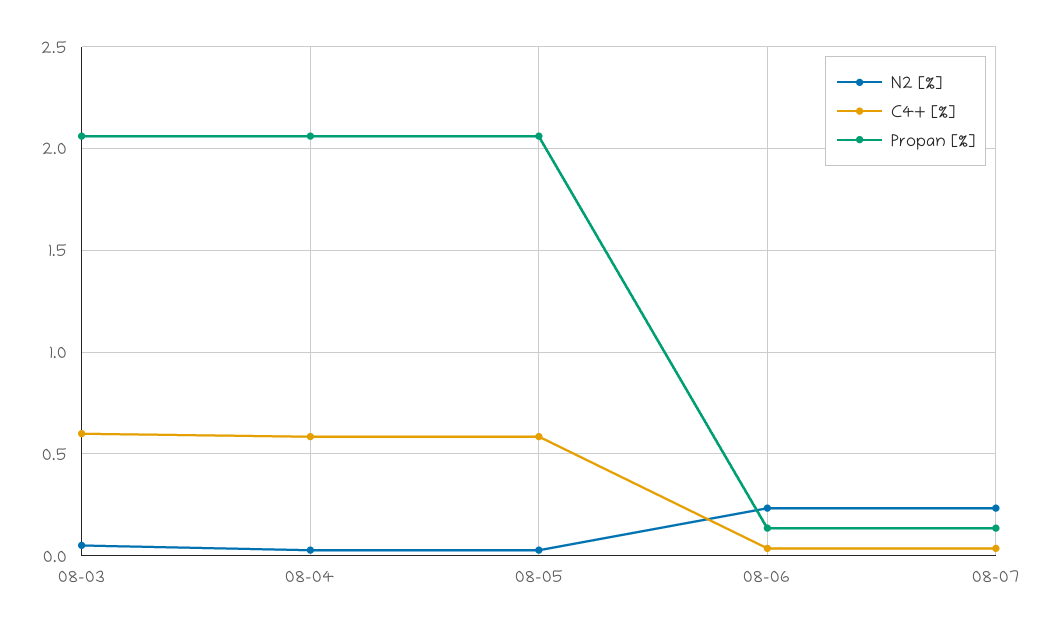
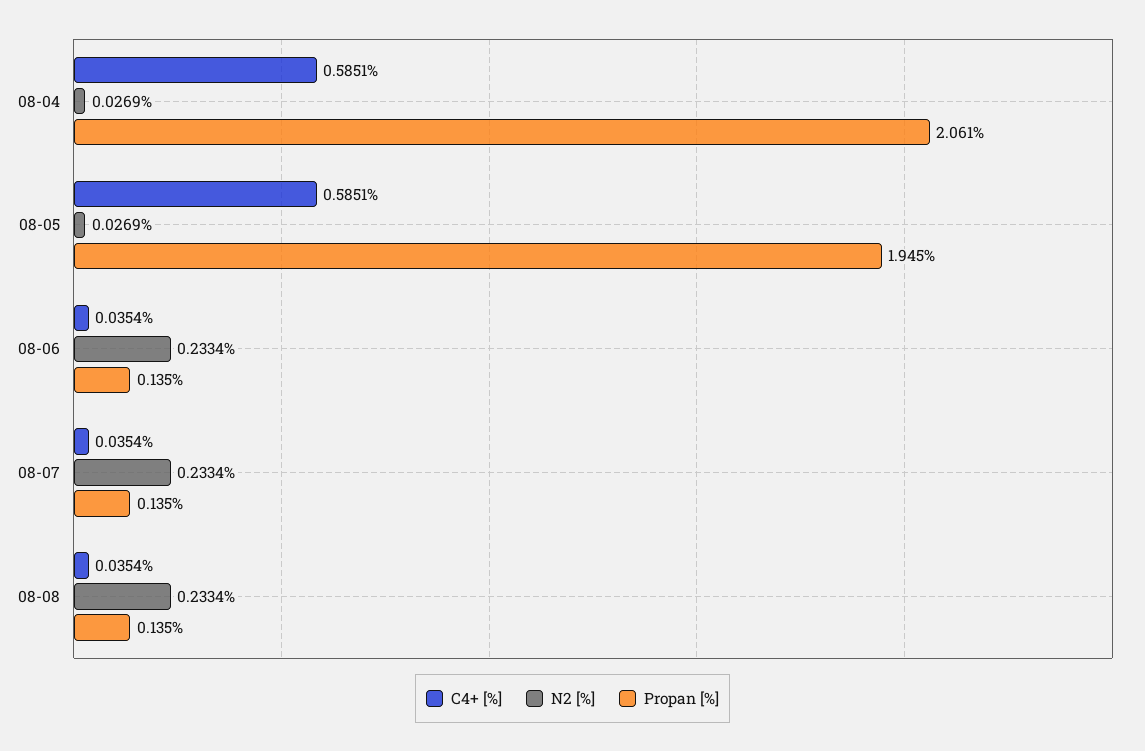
N2 [%], 08-03: 0.05 -> none
C4+ [%], 08-03: 0.6 -> none
Propan [%], 08-03: 2.05 -> none
Propan [%], 08-05: 2.05 -> 1.945
C4+ [%], 08-08: none -> 0.0354
N2 [%], 08-08: none -> 0.2334
Propan [%], 08-08: none -> 0.135

